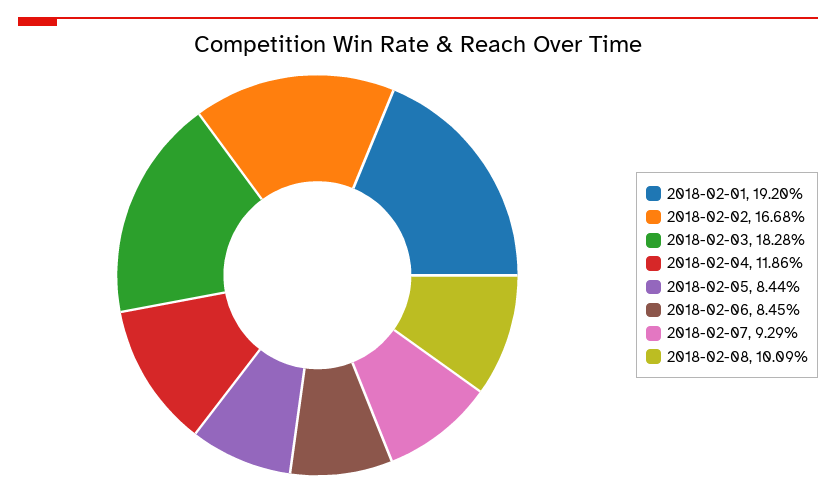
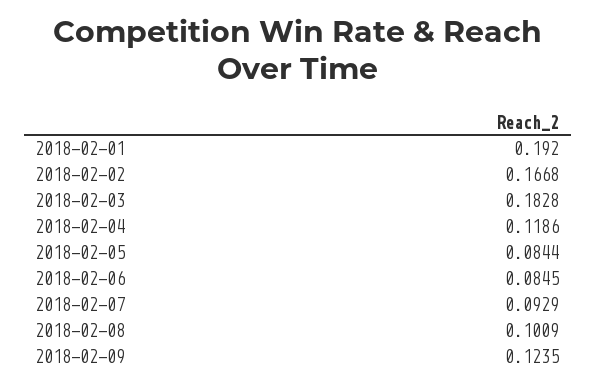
2018-02-09: none -> 0.1235

